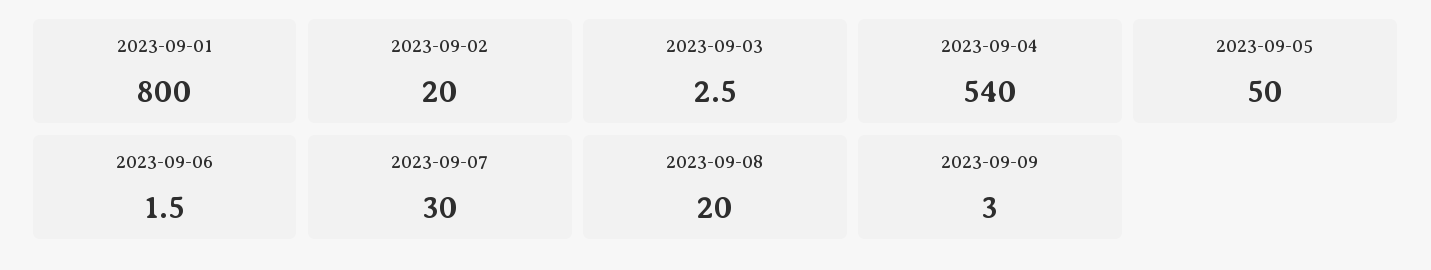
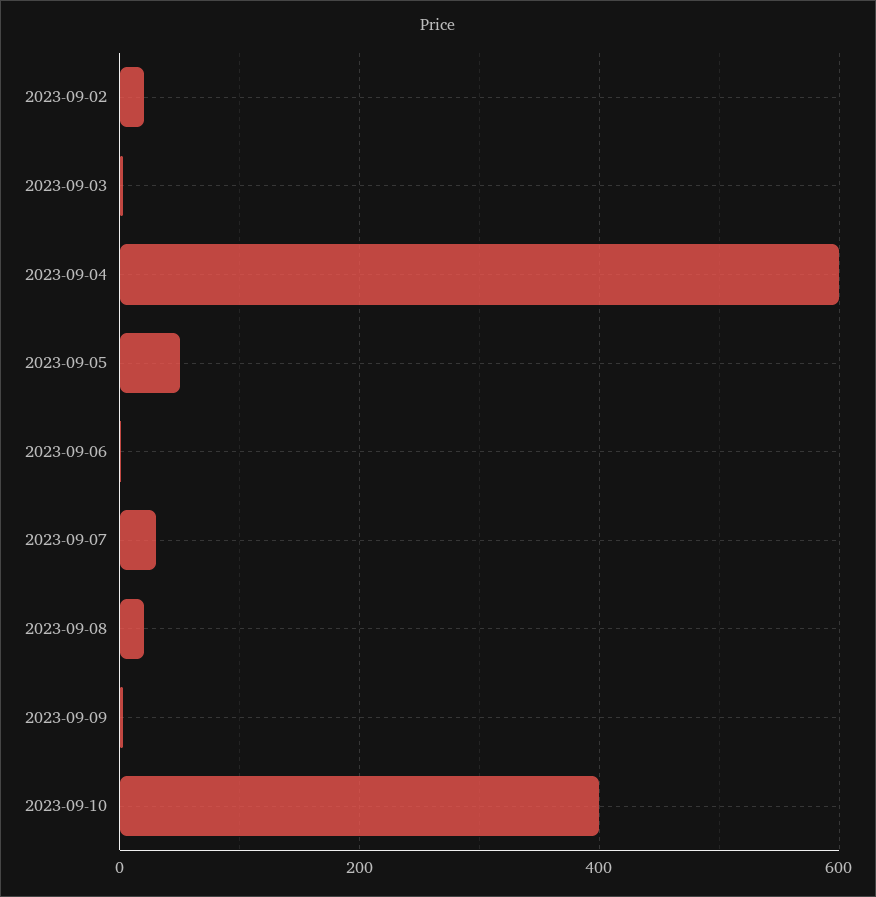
2023-09-01: 800 -> none
2023-09-04: 540 -> 600
2023-09-10: none -> 400

